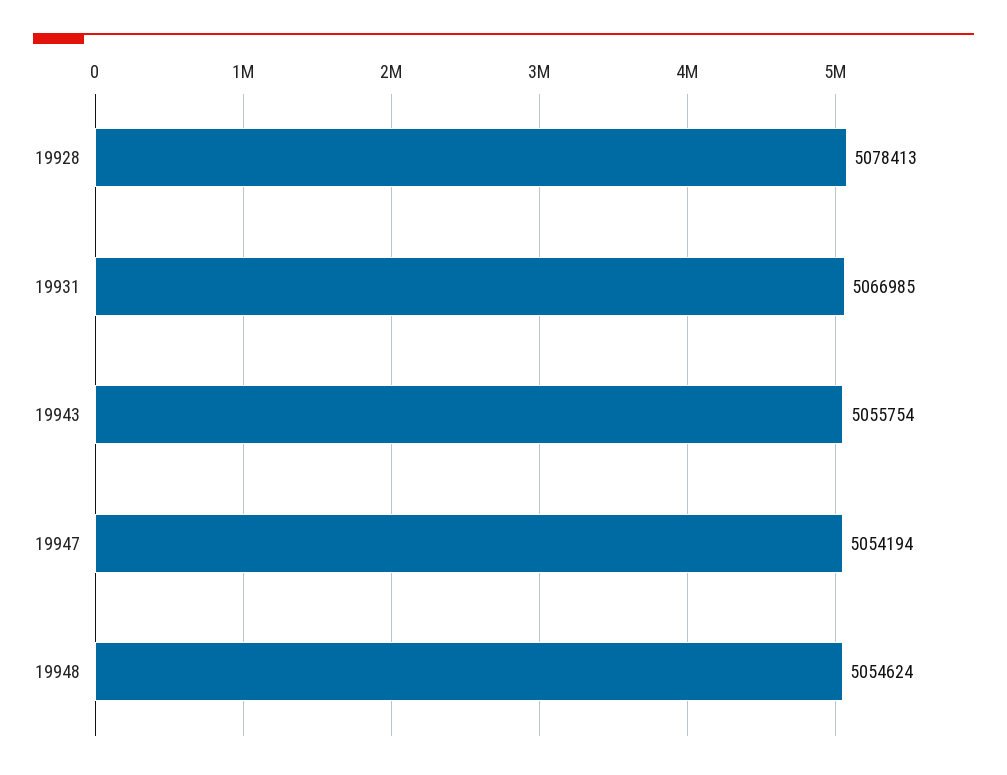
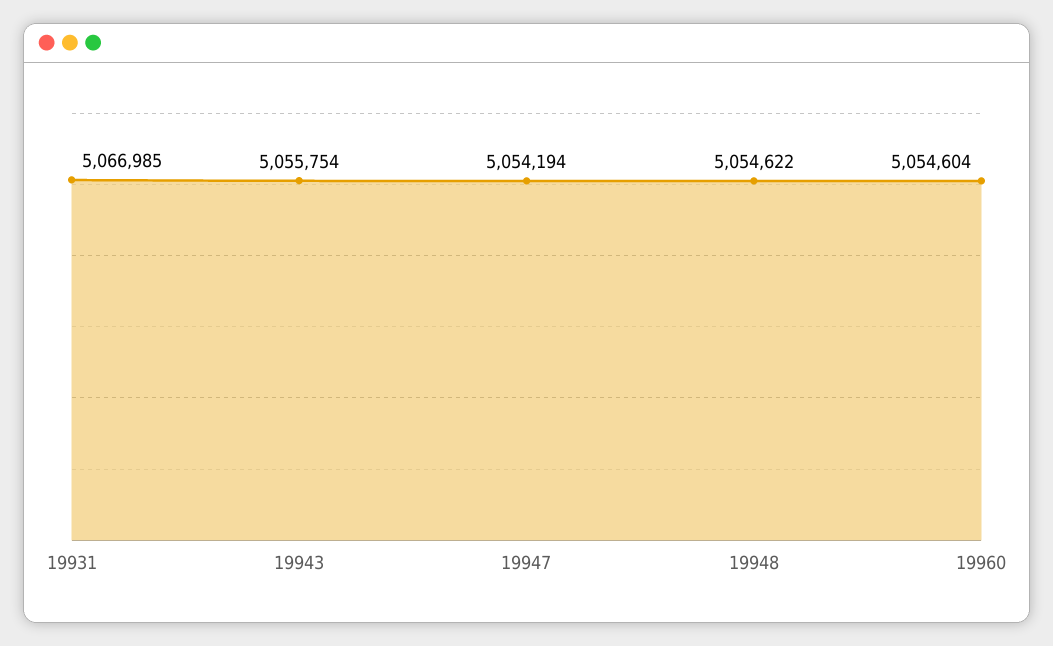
19928: 5078413 -> none
19948: 5054624 -> 5054622
19960: none -> 5054604

